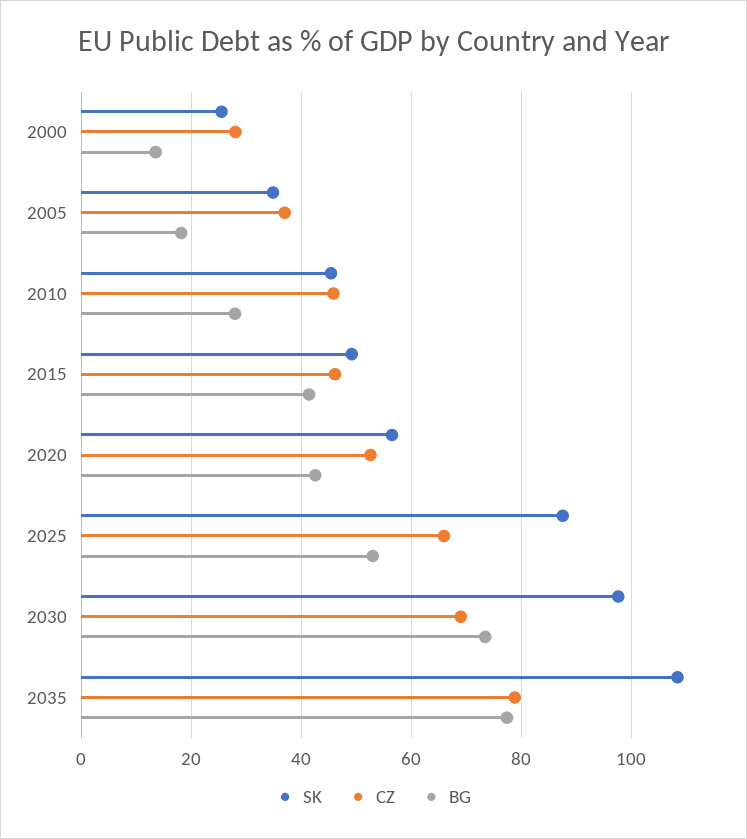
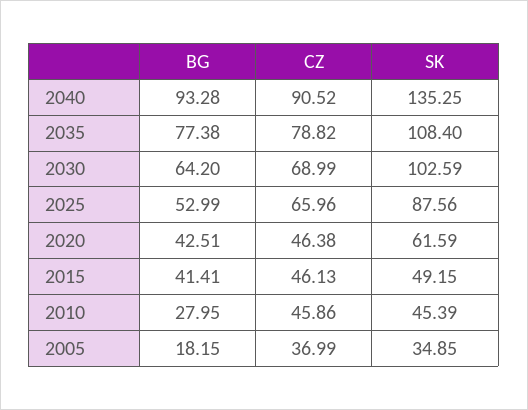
SK, 2000: 26 -> none
CZ, 2000: 28 -> none
BG, 2000: 14 -> none
SK, 2020: 56 -> 61.59
CZ, 2020: 52 -> 46.38
SK, 2030: 98 -> 102.59
BG, 2030: 74 -> 64.2
BG, 2040: none -> 93.28
CZ, 2040: none -> 90.52
SK, 2040: none -> 135.25

